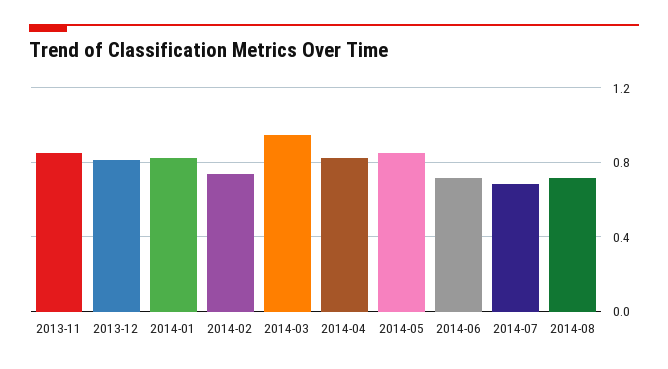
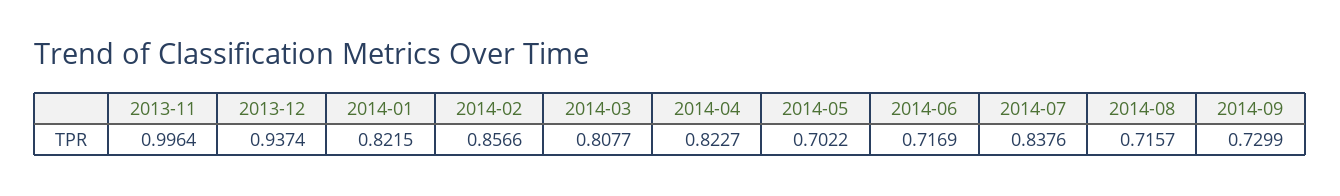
2013-11: 0.85 -> 0.9964
2013-12: 0.8 -> 0.9374
2014-02: 0.75 -> 0.8566
2014-03: 0.95 -> 0.8077
2014-05: 0.85 -> 0.7022
2014-07: 0.7 -> 0.8376
2014-09: none -> 0.7299

